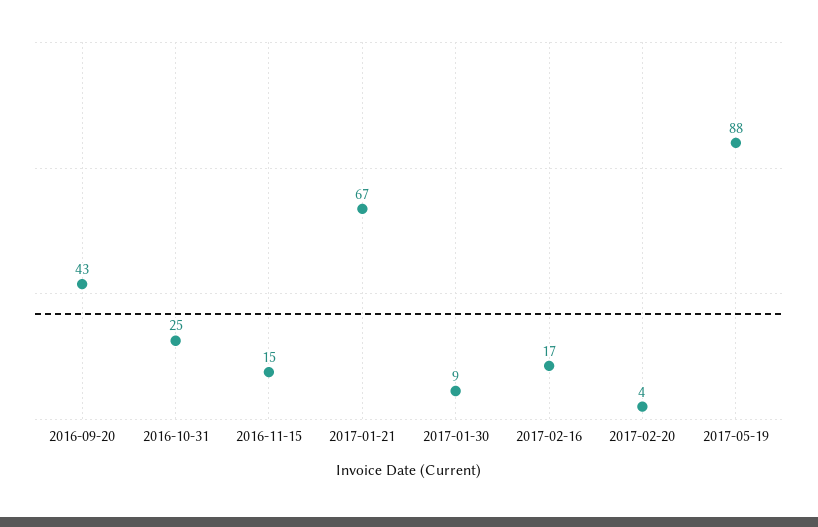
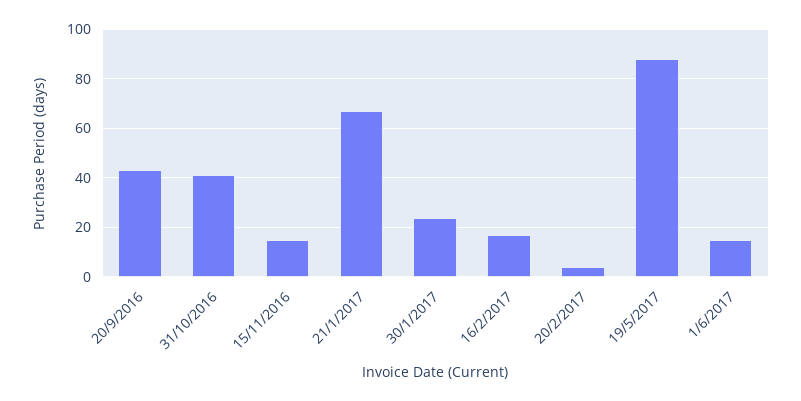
2016-10-31: 25 -> 40
2017-01-30: 9 -> 25
1/6/2017: none -> 15

